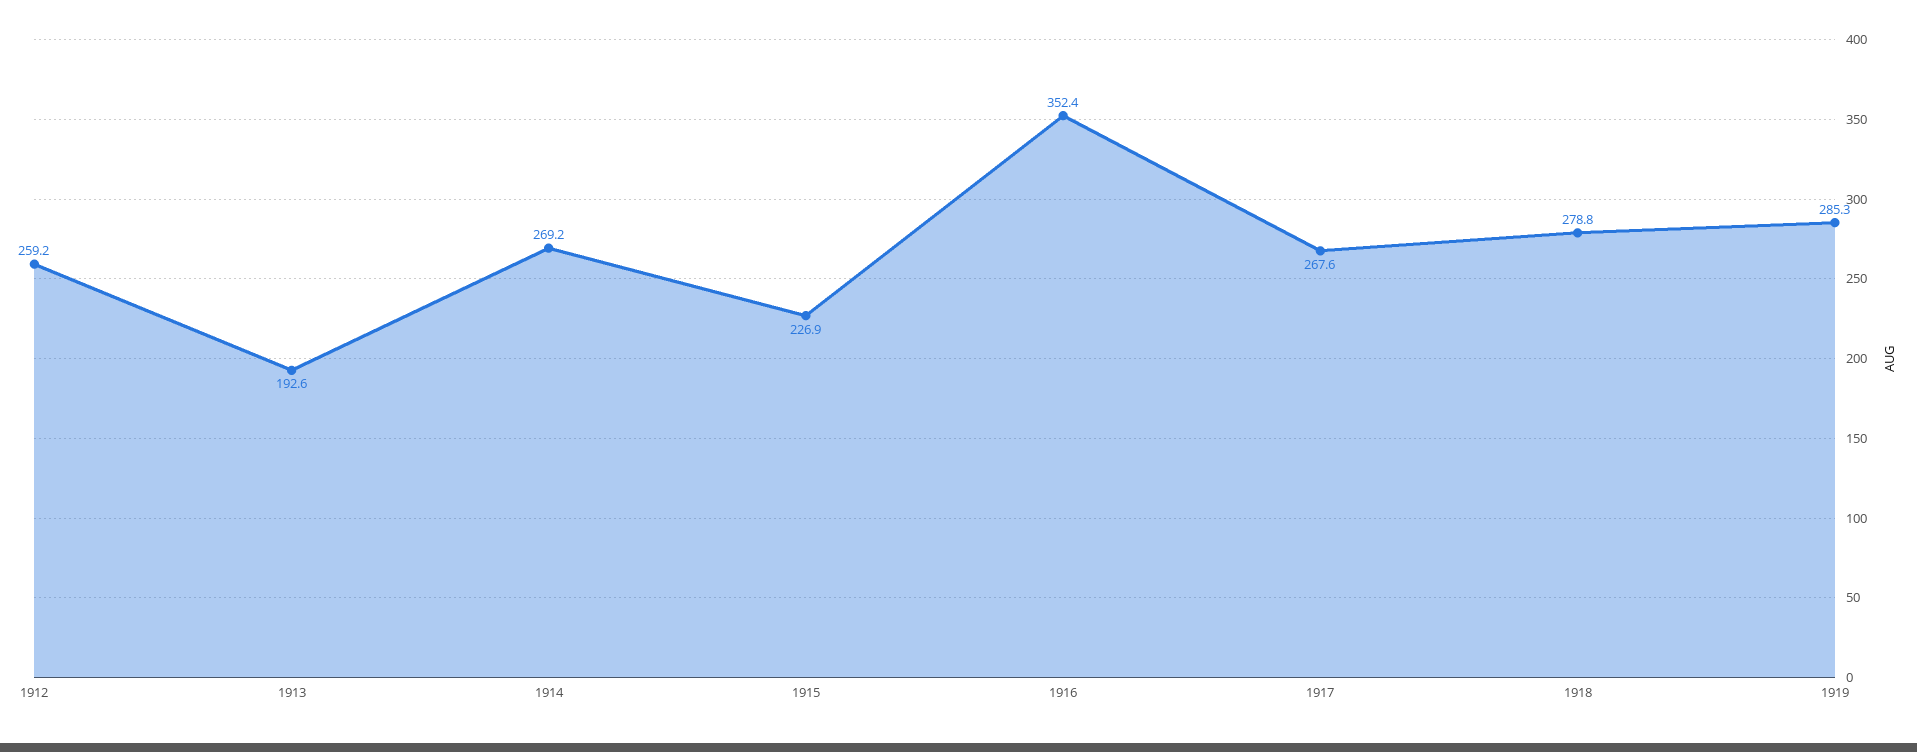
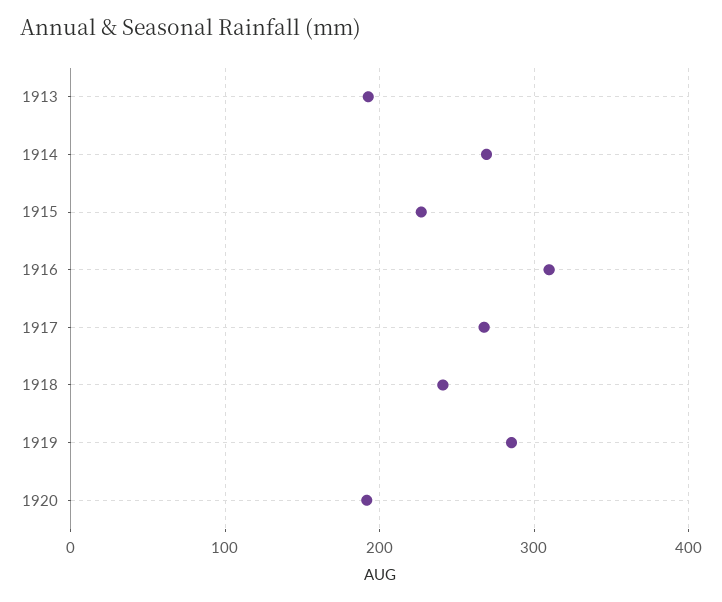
1912: 259.2 -> none
1916: 352.4 -> 310
1918: 278.8 -> 240
1920: none -> 190

